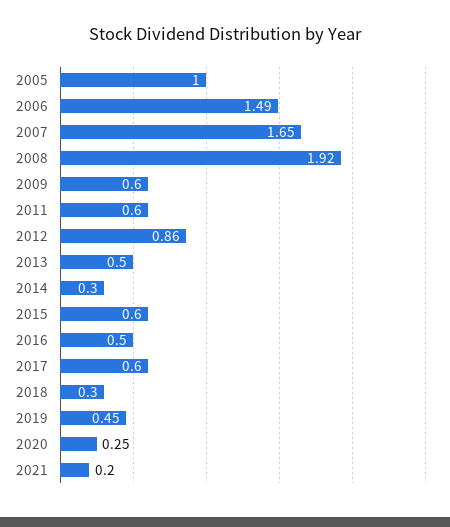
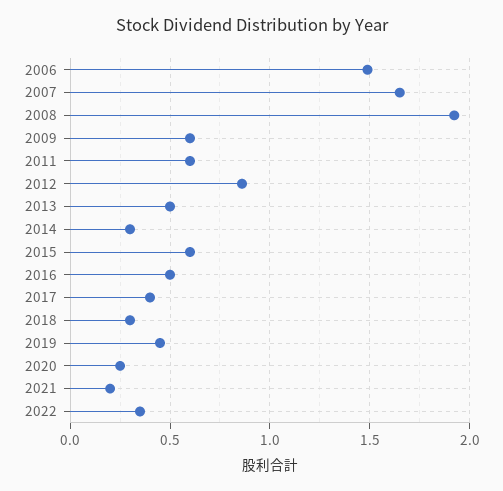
2005: 1 -> none
2017: 0.6 -> 0.4
2022: none -> 0.35

